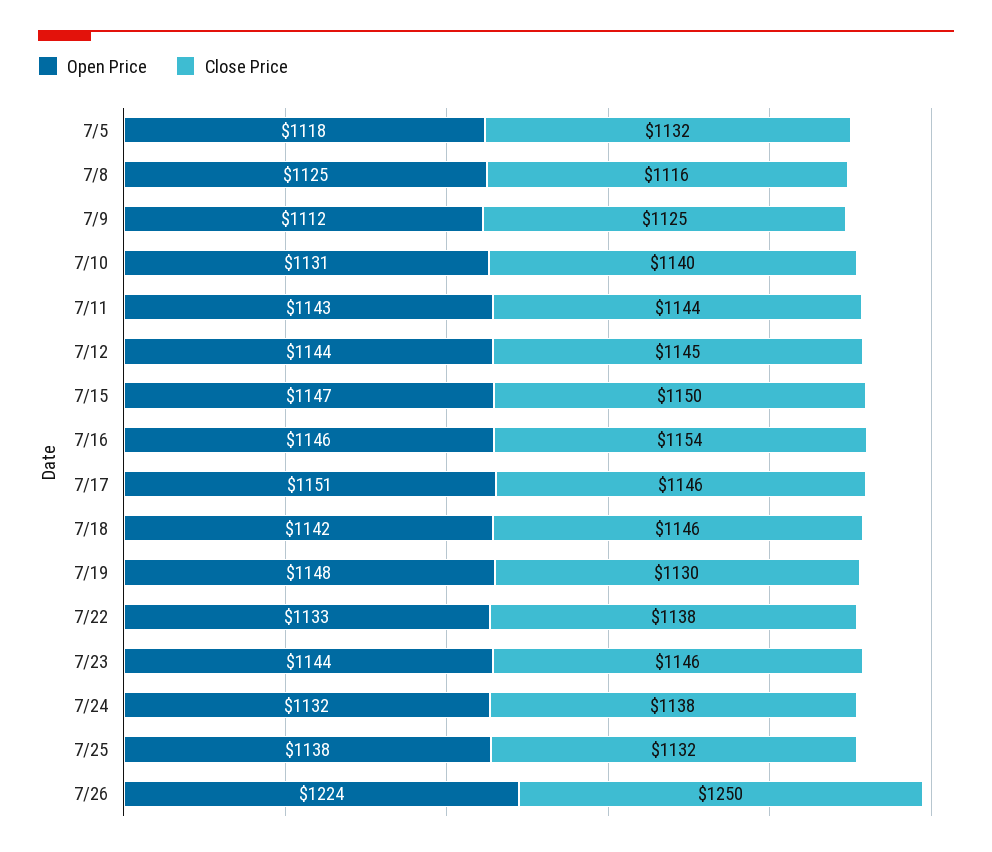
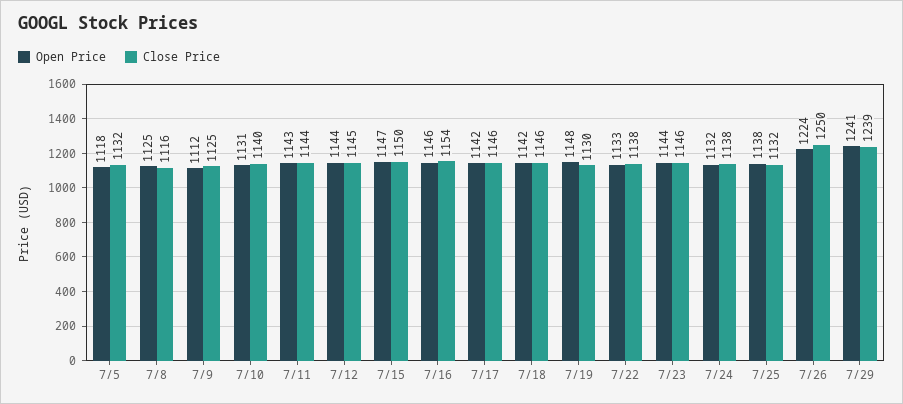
Open Price, 7/17: 1151 -> 1142
Open Price, 7/29: none -> 1241
Close Price, 7/29: none -> 1239

